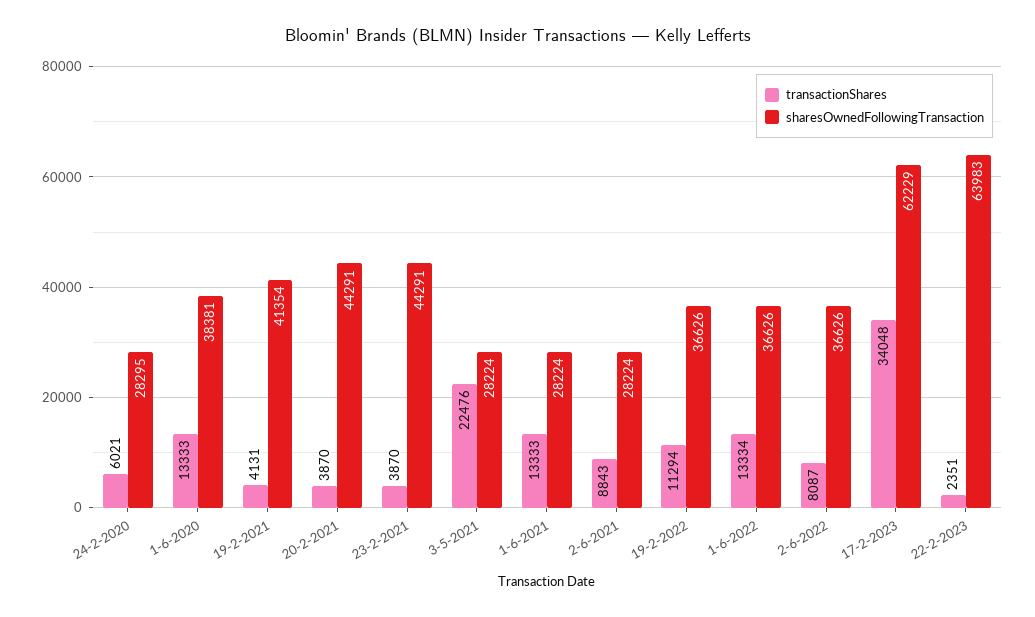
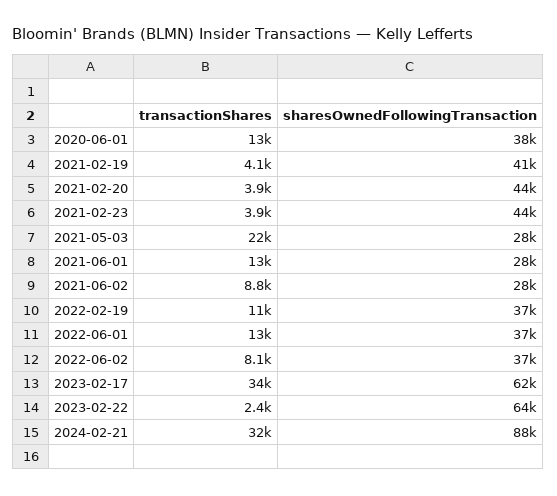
transactionShares, 24-2-2020: 6021 -> none
sharesOwnedFollowingTransaction, 24-2-2020: 28295 -> none
transactionShares, 2024-02-21: none -> 32000
sharesOwnedFollowingTransaction, 2024-02-21: none -> 88000

